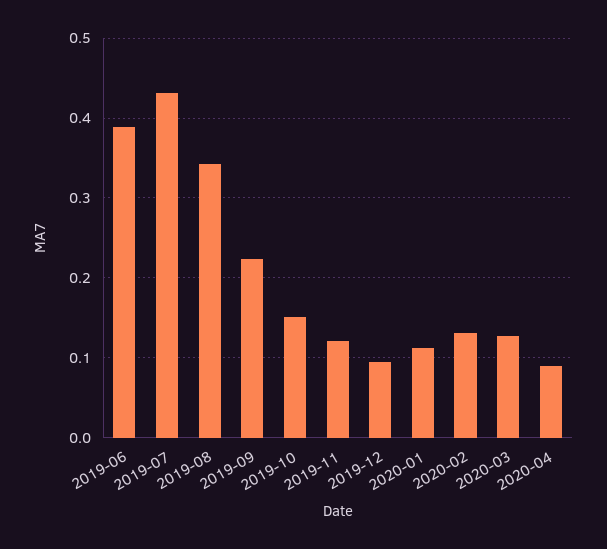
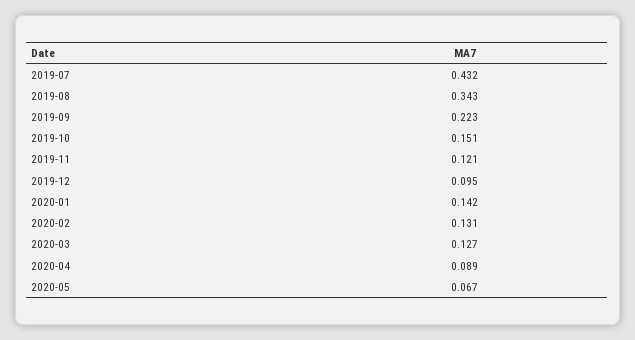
2019-06: 0.39 -> none
2020-01: 0.11 -> 0.142
2020-05: none -> 0.067

